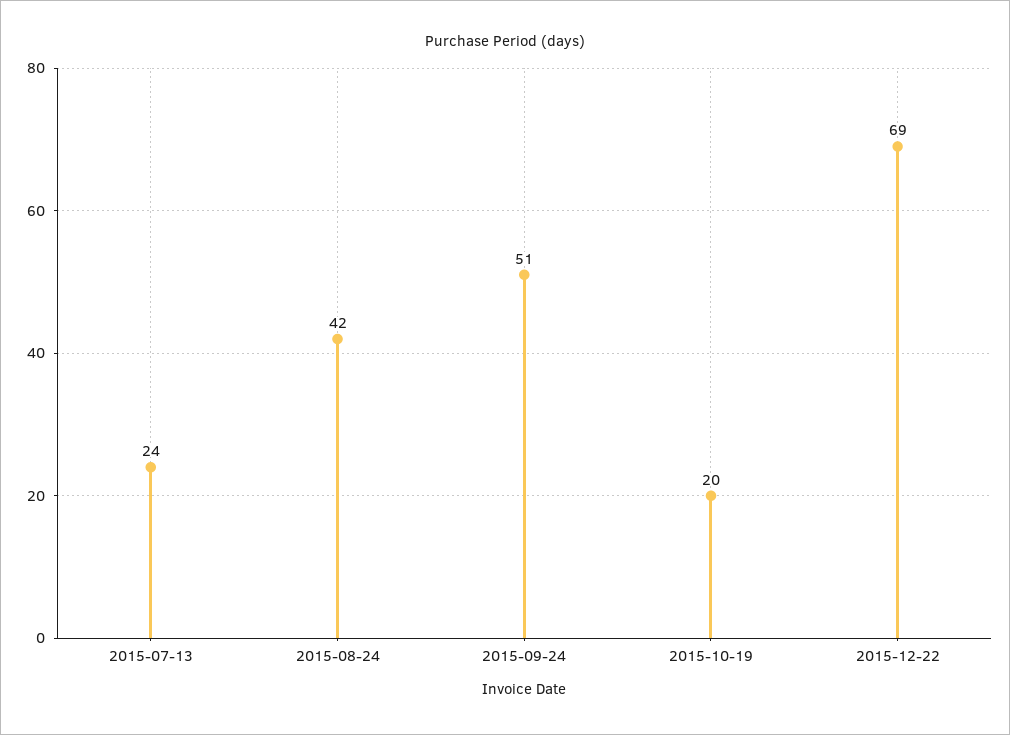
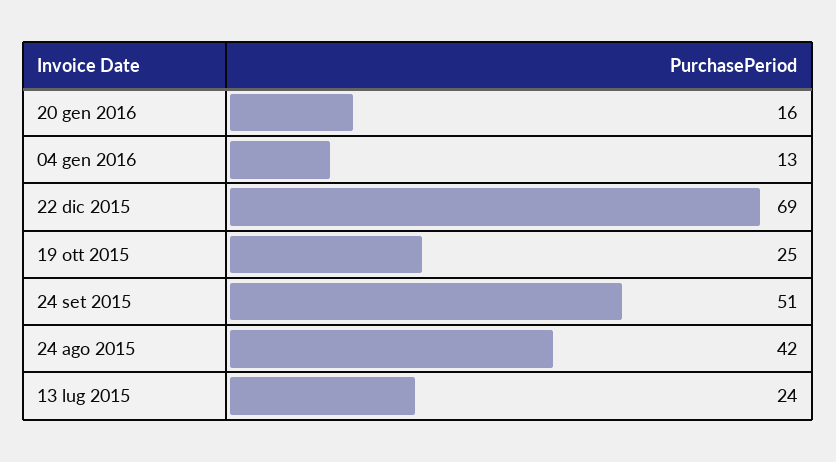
2015-10-19: 20 -> 25
20 gen 2016: none -> 16
04 gen 2016: none -> 13

